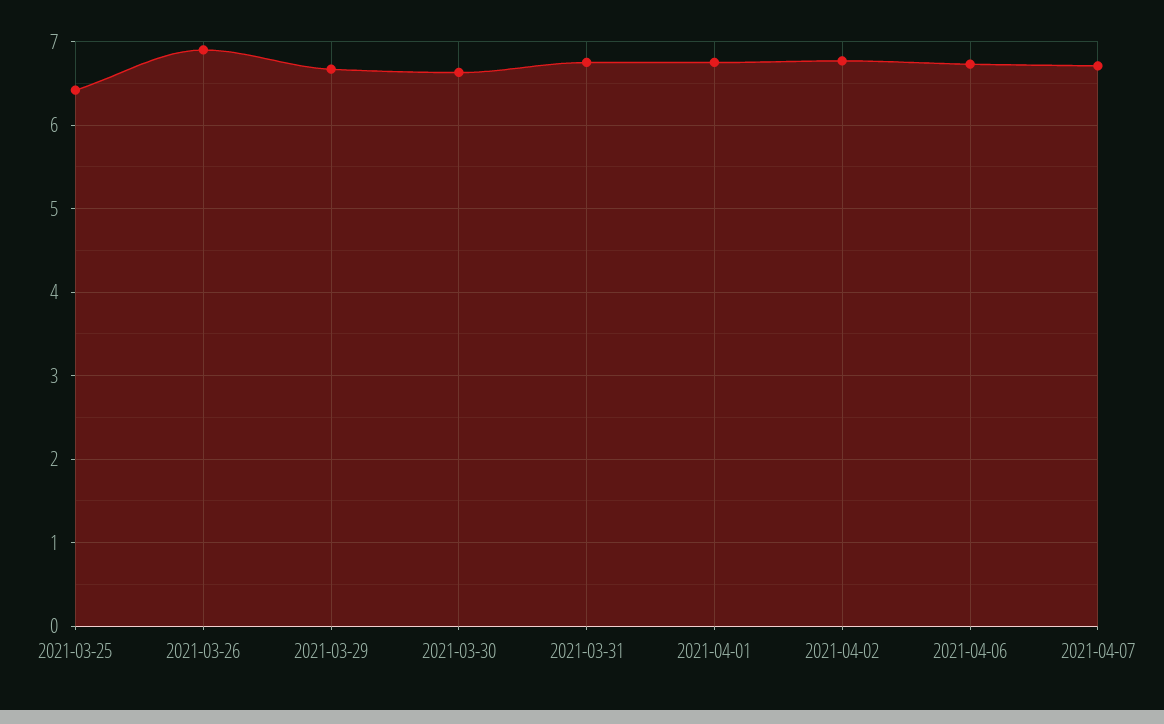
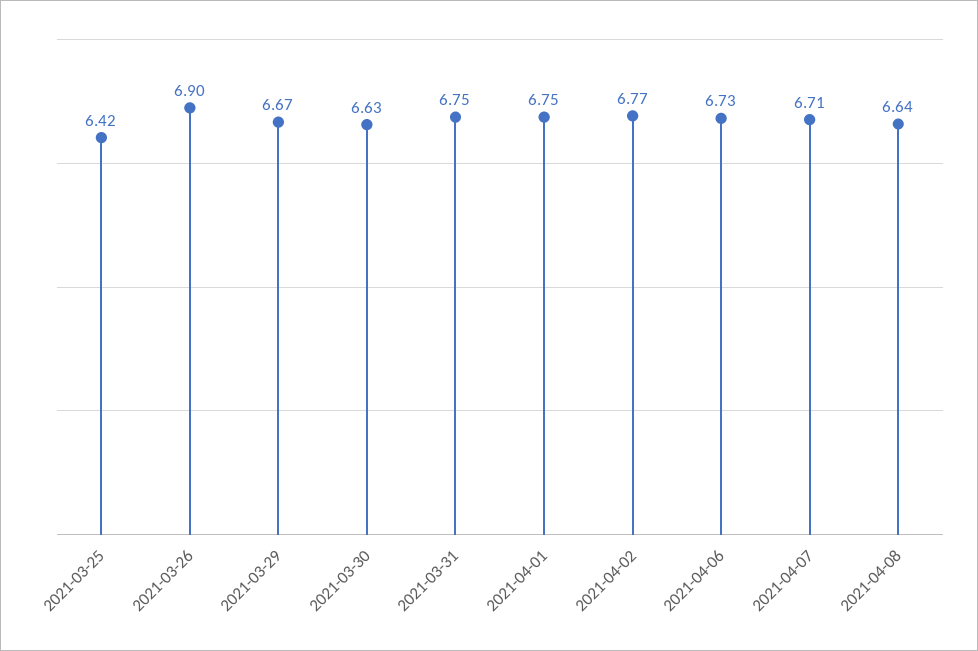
2021-04-08: none -> 6.64

